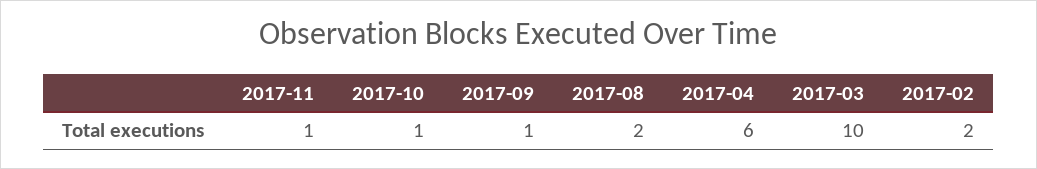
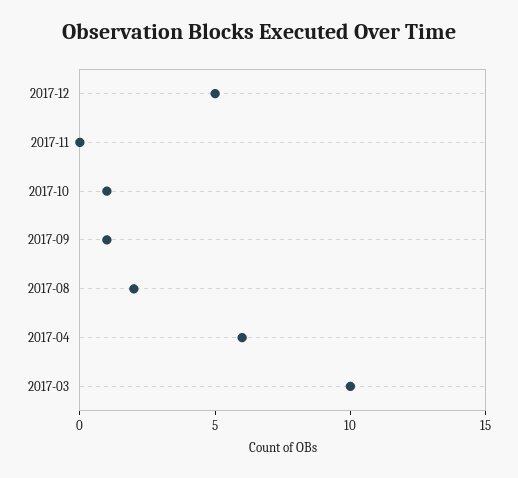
2017-11: 1 -> 0
2017-02: 2 -> none
2017-12: none -> 5

